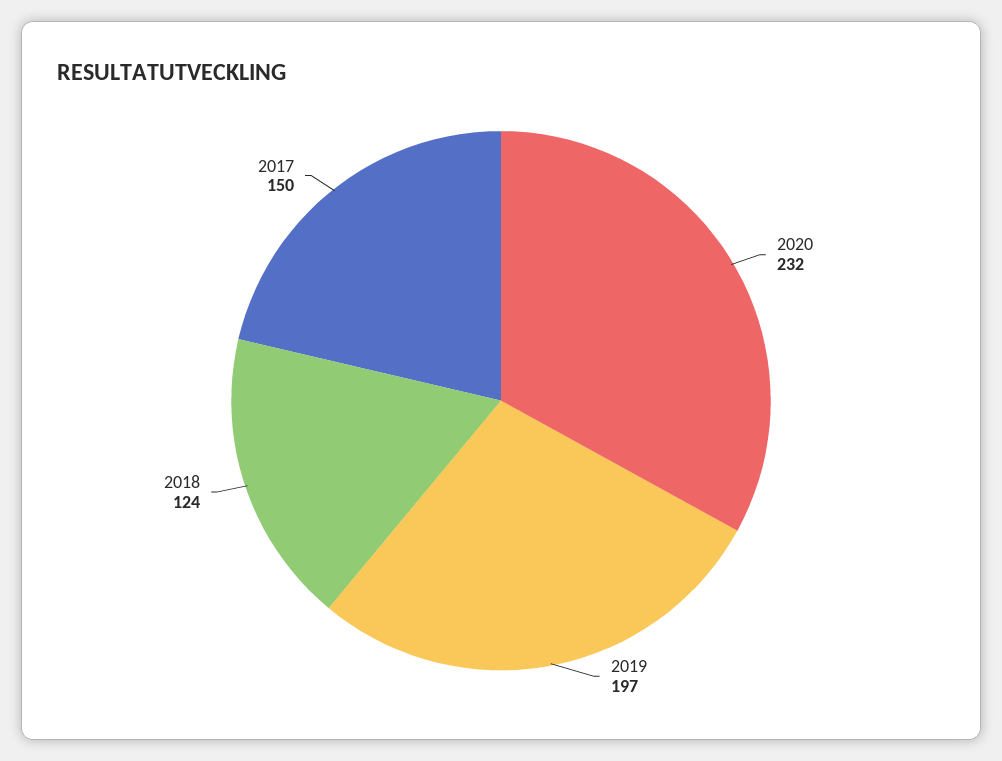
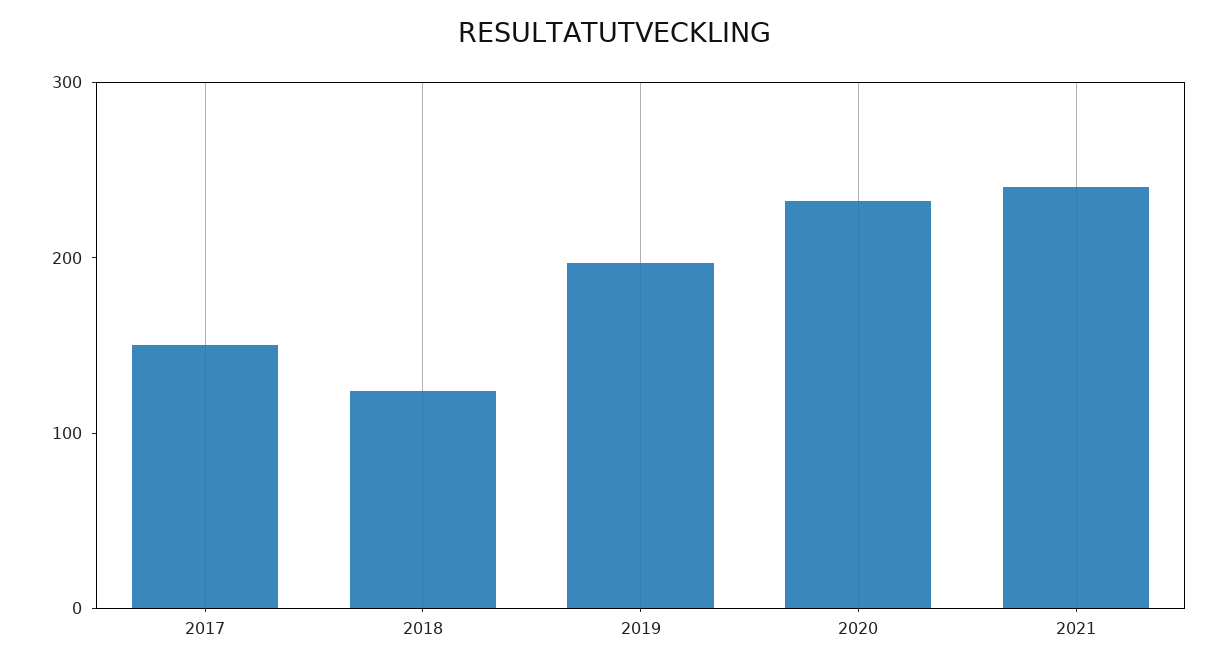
2021: none -> 240

